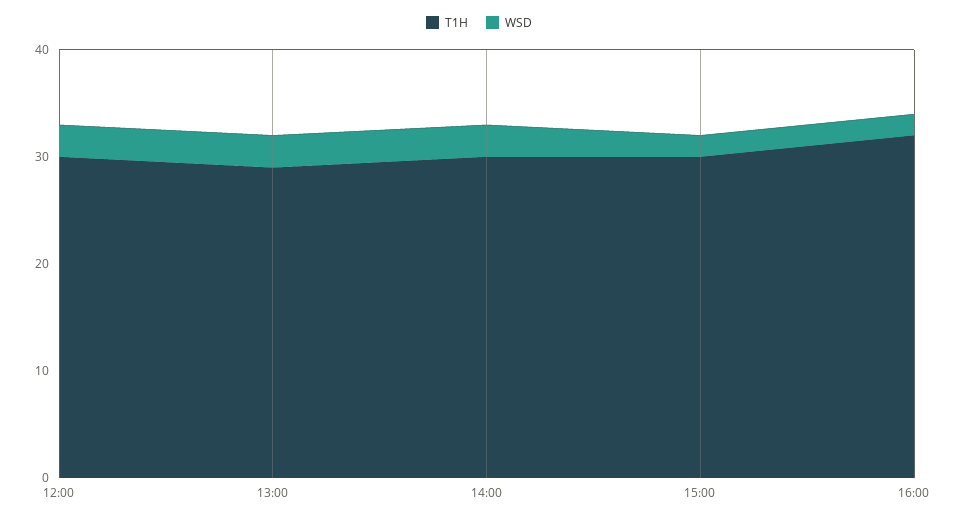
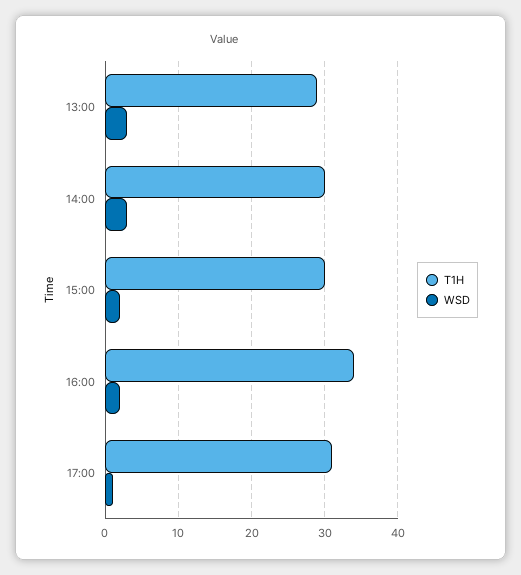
T1H, 12:00: 30 -> none
WSD, 12:00: 3 -> none
T1H, 16:00: 32 -> 34
T1H, 17:00: none -> 31
WSD, 17:00: none -> 1

